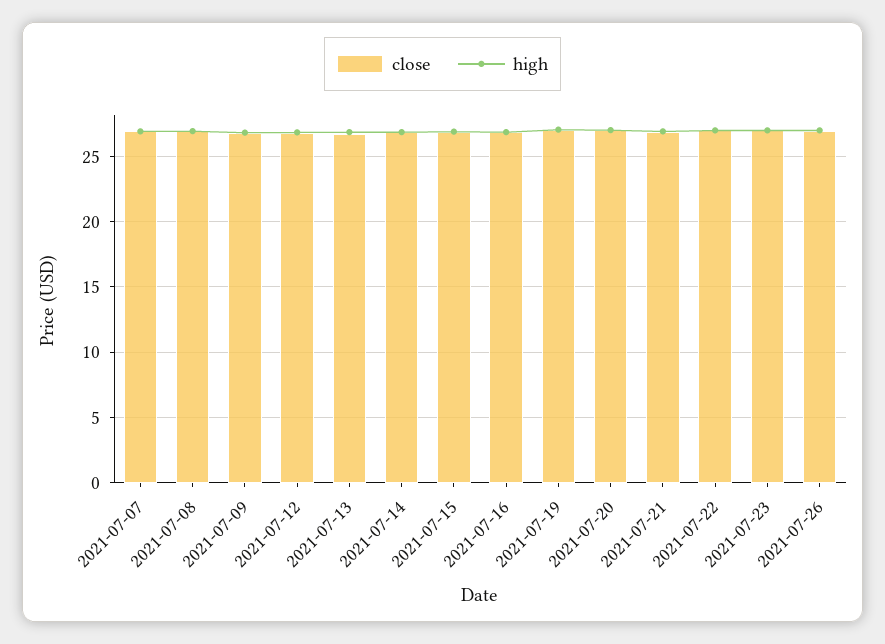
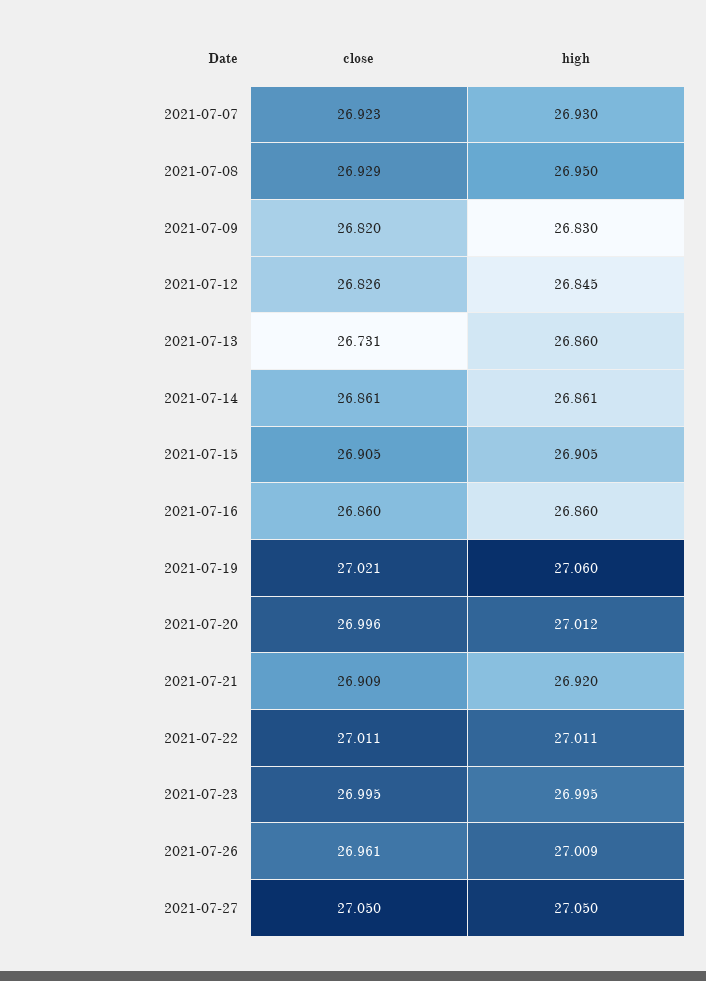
close, 2021-07-27: none -> 27.05
high, 2021-07-27: none -> 27.05

